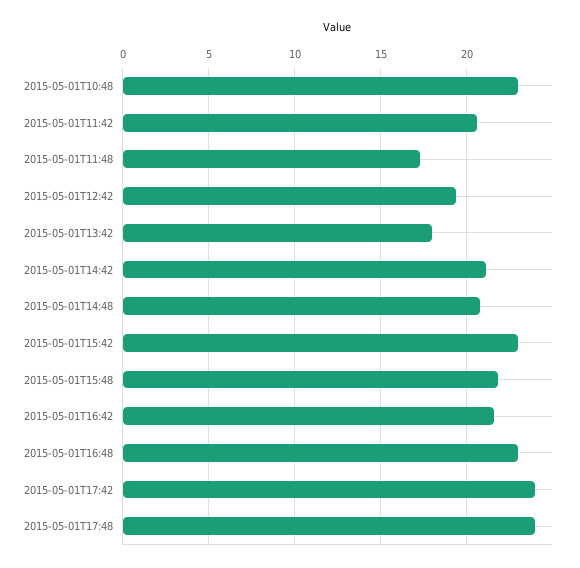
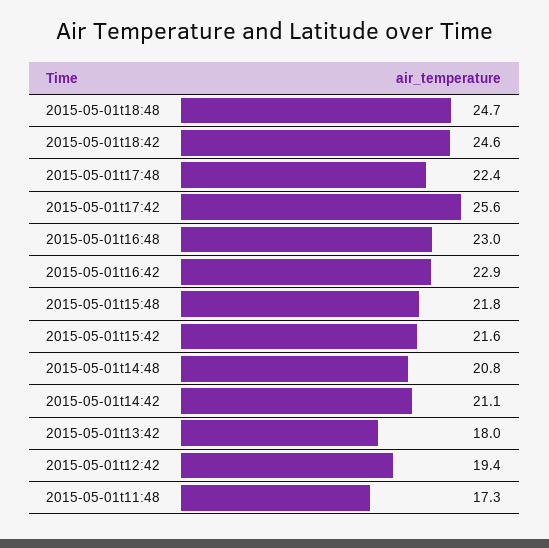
2015-05-01T10:48: 23 -> none
2015-05-01T11:42: 20.5 -> none
2015-05-01T15:42: 23 -> 21.6
2015-05-01T16:42: 21.5 -> 22.9
2015-05-01T17:42: 24 -> 25.6
2015-05-01T17:48: 24 -> 22.4
2015-05-01t18:48: none -> 24.7
2015-05-01t18:42: none -> 24.6

